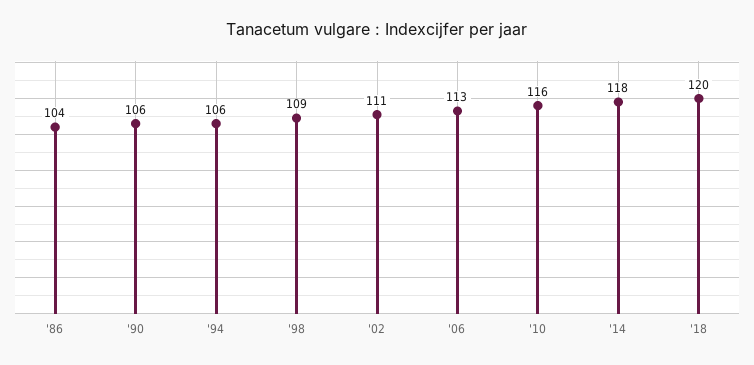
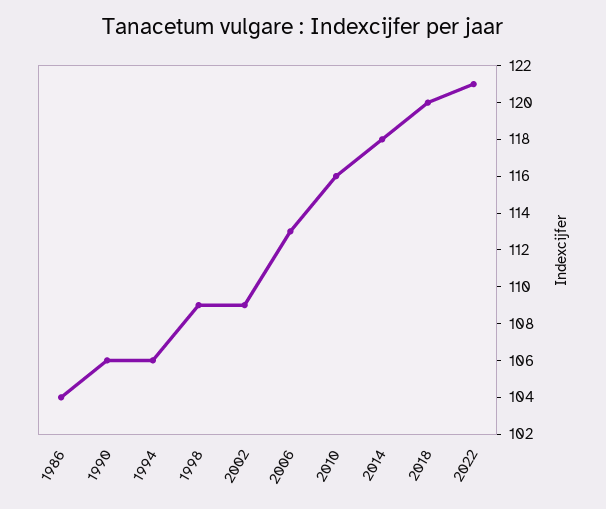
'02: 111 -> 109
2022: none -> 121

